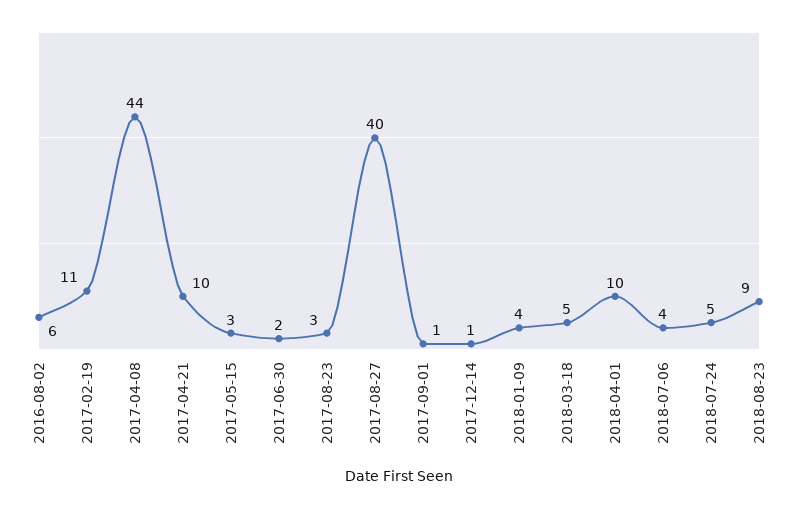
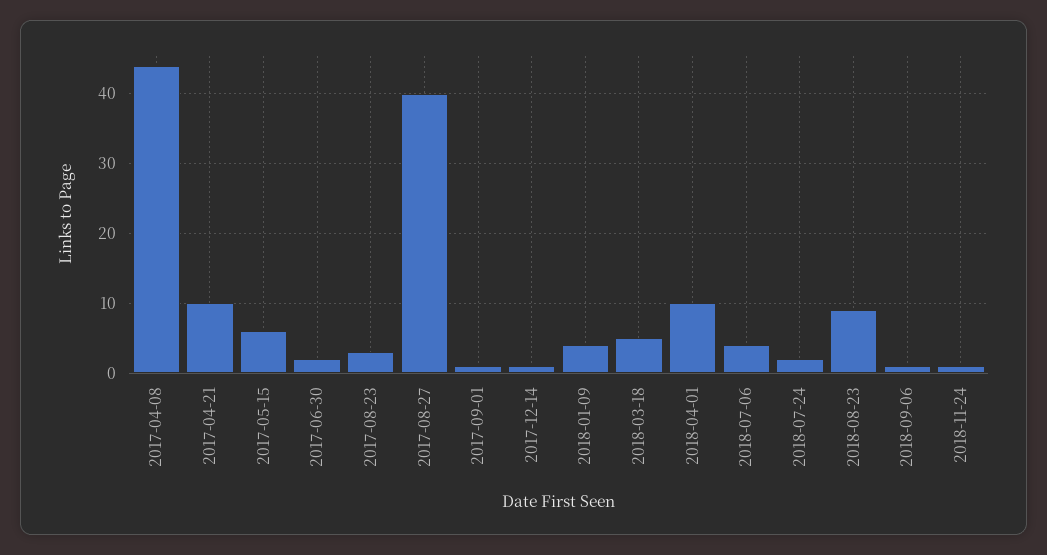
2016-08-02: 6 -> none
2017-02-19: 11 -> none
2017-05-15: 3 -> 6
2018-07-24: 5 -> 2
2018-09-06: none -> 1
2018-11-24: none -> 1

